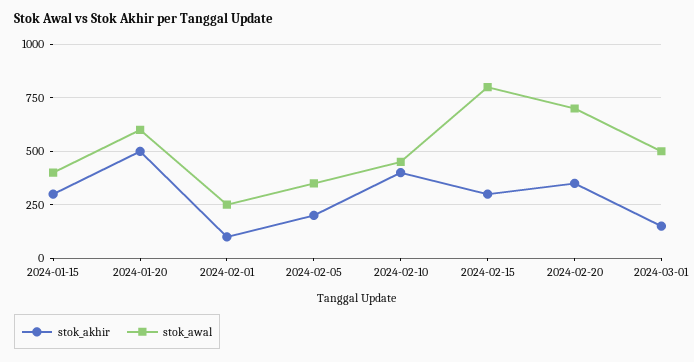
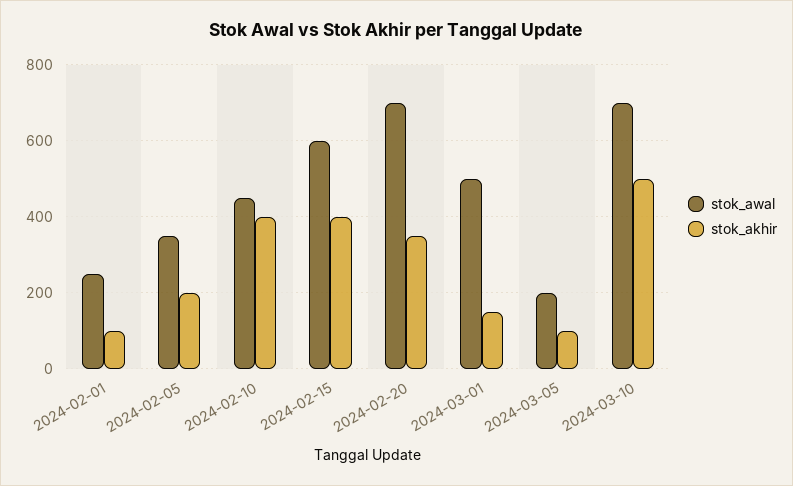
stok_akhir, 2024-01-15: 300 -> none
stok_awal, 2024-01-15: 400 -> none
stok_akhir, 2024-01-20: 500 -> none
stok_awal, 2024-01-20: 600 -> none
stok_akhir, 2024-02-15: 300 -> 400
stok_awal, 2024-02-15: 800 -> 600
stok_awal, 2024-03-05: none -> 200
stok_akhir, 2024-03-05: none -> 100
stok_awal, 2024-03-10: none -> 700
stok_akhir, 2024-03-10: none -> 500

